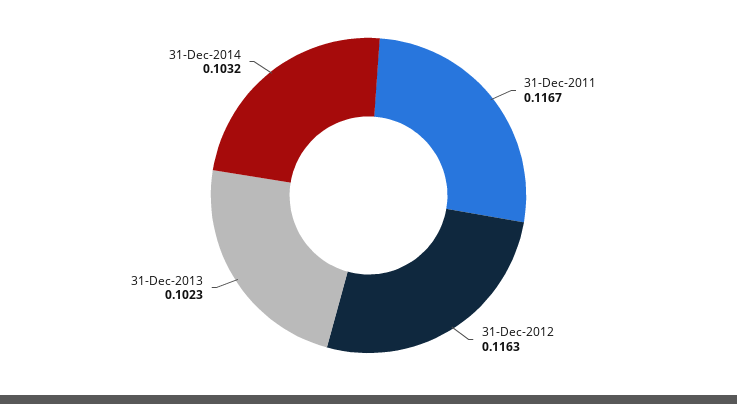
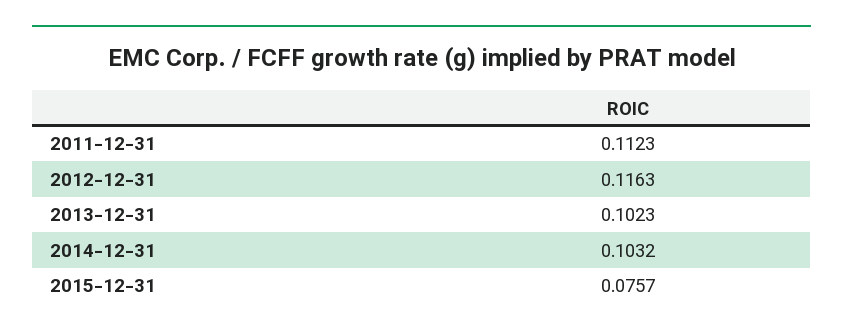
31-Dec-2011: 0.1167 -> 0.1123
2015-12-31: none -> 0.0757

